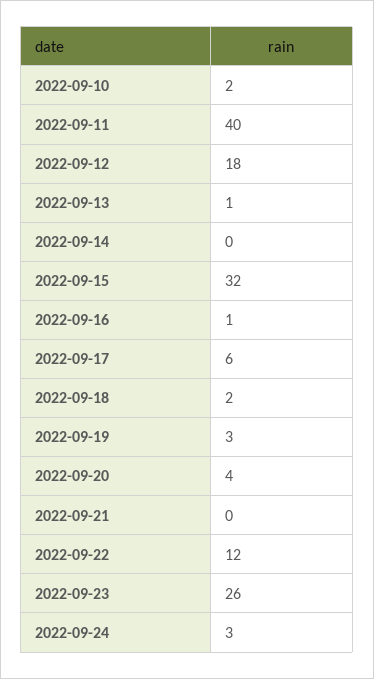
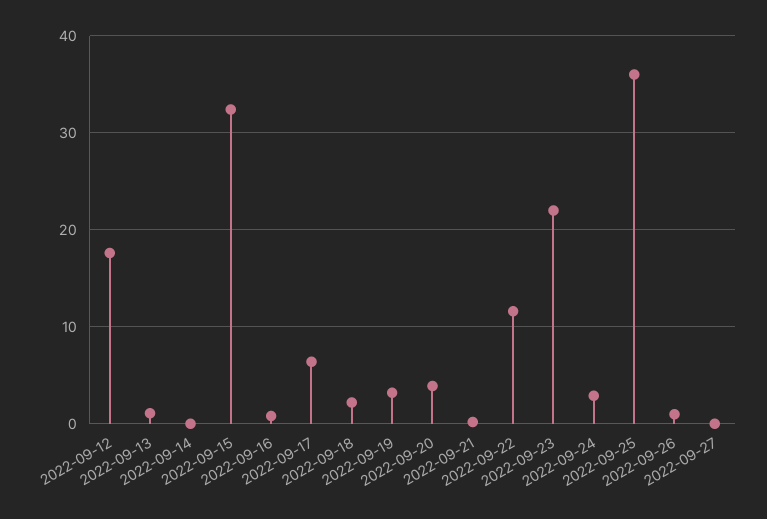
2022-09-10: 2 -> none
2022-09-11: 40 -> none
2022-09-23: 26 -> 22
2022-09-25: none -> 36
2022-09-26: none -> 1
2022-09-27: none -> 0

